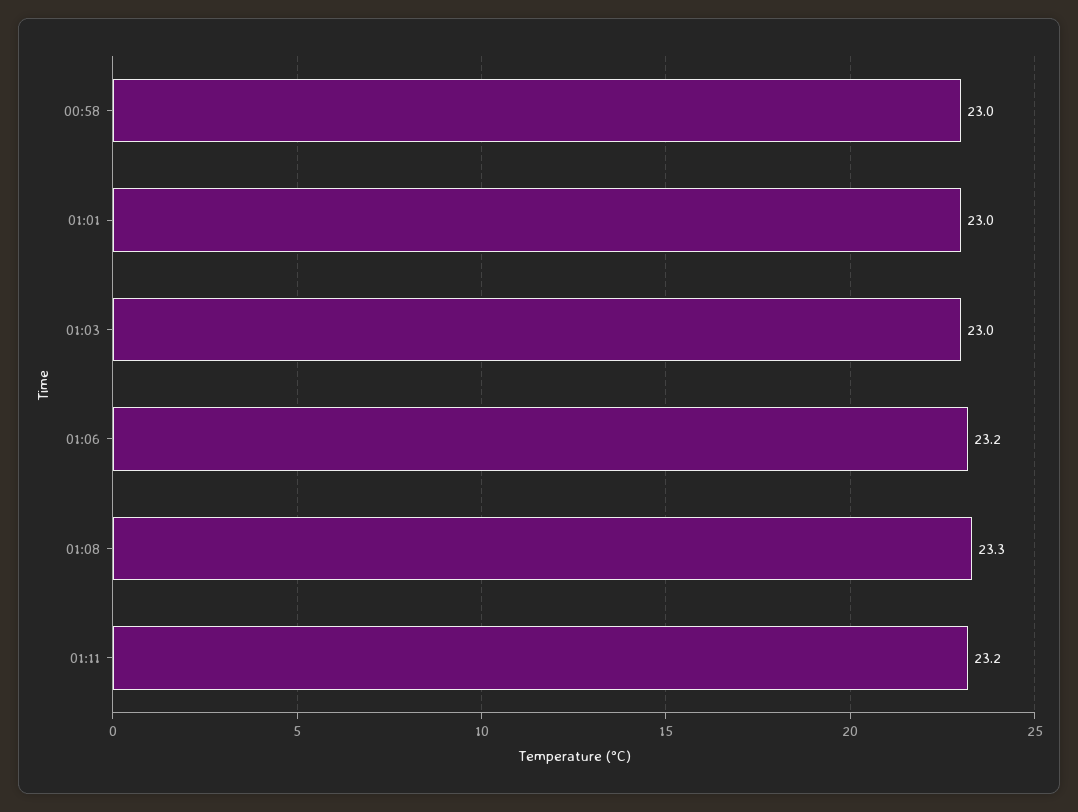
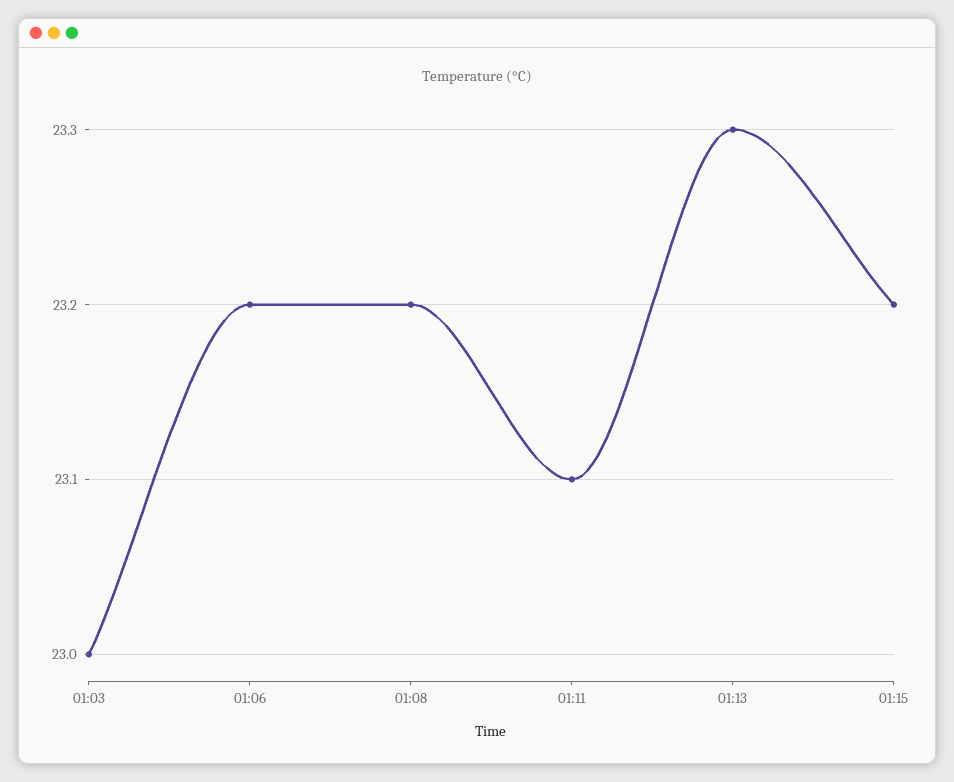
00:58: 23 -> none
01:01: 23 -> none
01:08: 23.3 -> 23.2
01:11: 23.2 -> 23.1
01:13: none -> 23.3
01:15: none -> 23.2

